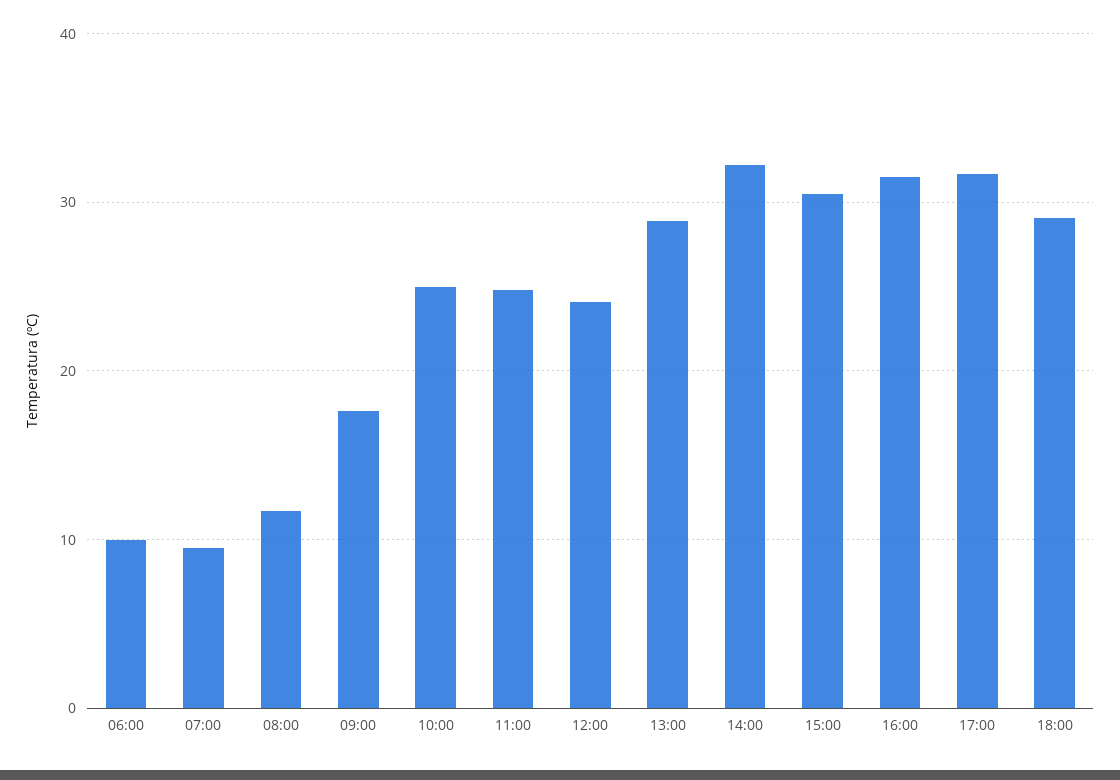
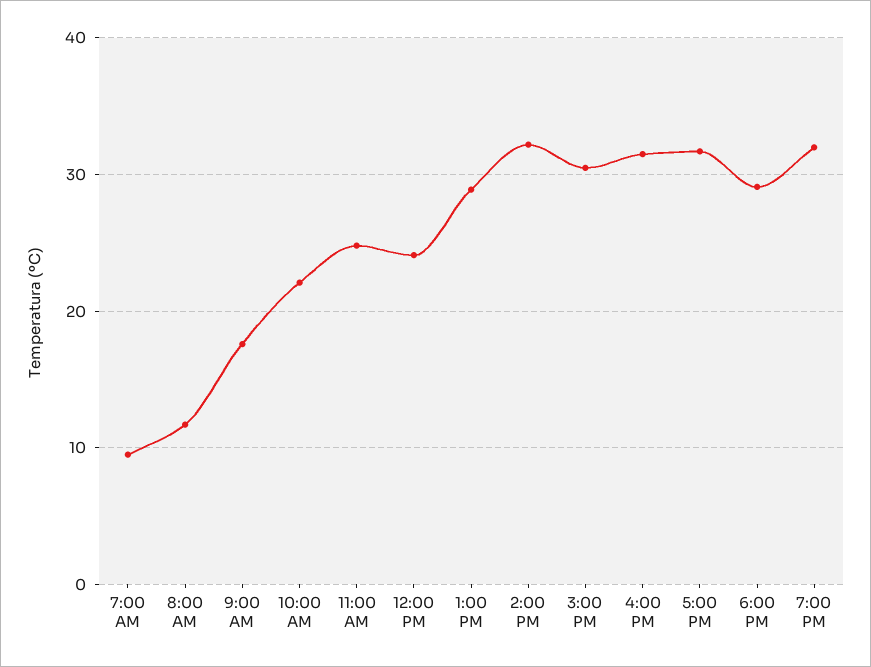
06:00: 10 -> none
10:00: 25 -> 22
7:00 PM: none -> 32

